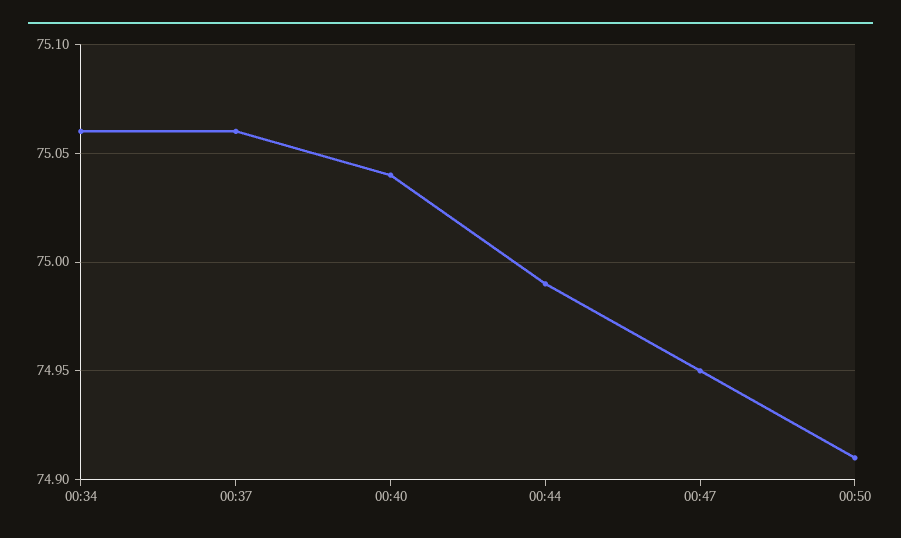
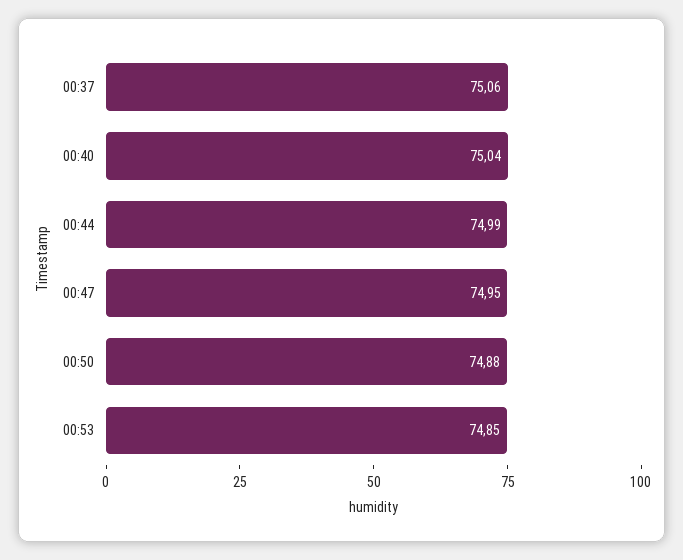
00:34: 75.06 -> none
00:50: 74.91 -> 74.88
00:53: none -> 74.85

